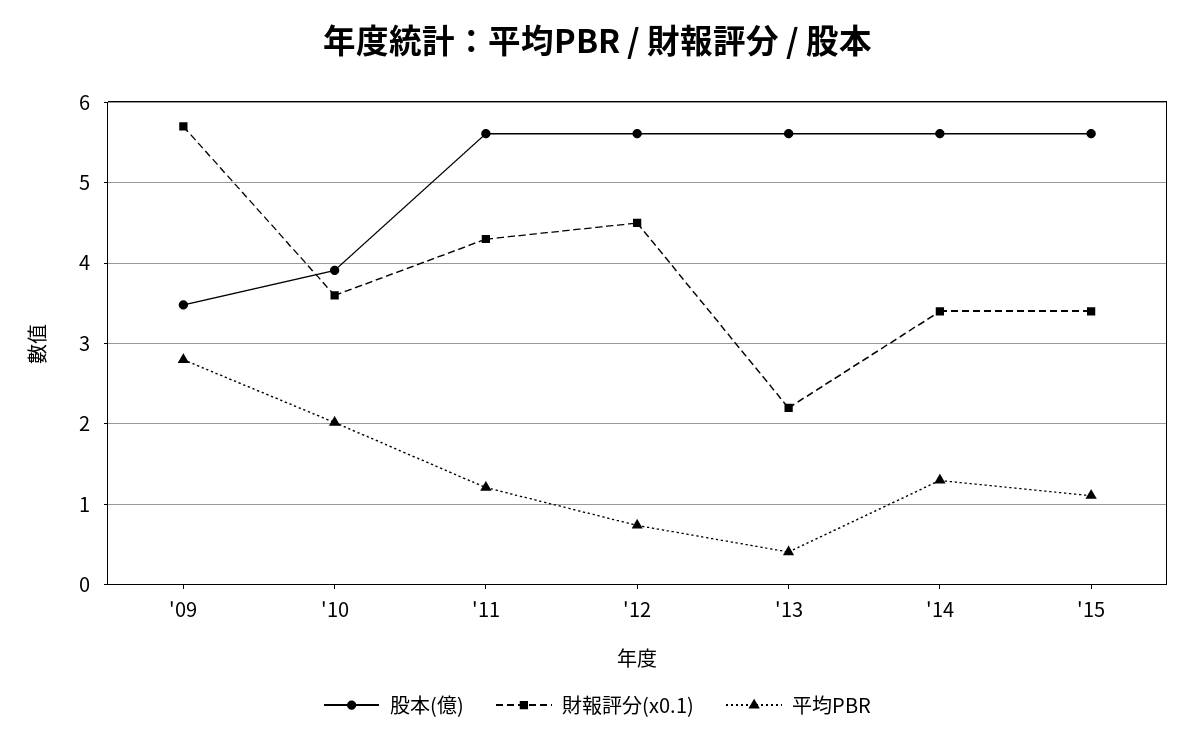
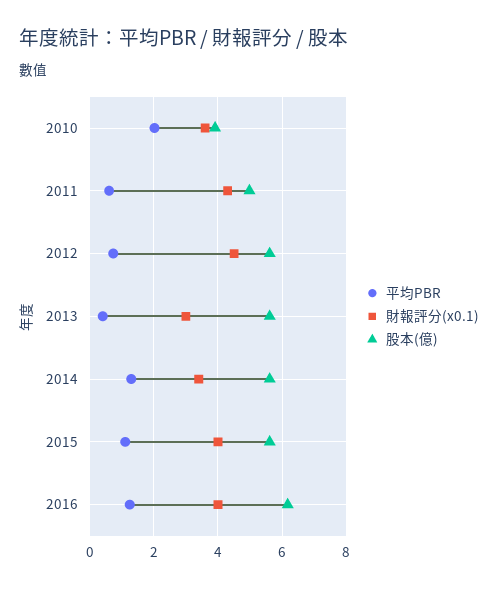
股本(億), '09: 3.5 -> none
財報評分(x0.1), '09: 5.7 -> none
平均PBR, '09: 2.8 -> none
股本(億), '11: 5.6 -> 5
平均PBR, '11: 1.2 -> 0.6
財報評分(x0.1), '13: 2.2 -> 3
財報評分(x0.1), '15: 3.4 -> 4
平均PBR, 2016: none -> 1.2
財報評分(x0.1), 2016: none -> 4
股本(億), 2016: none -> 6.2

